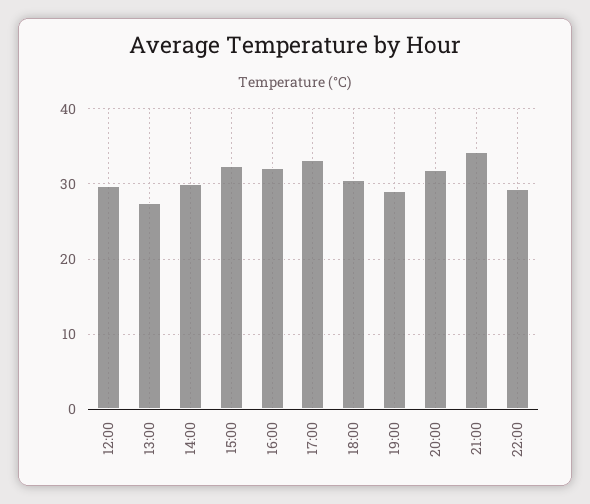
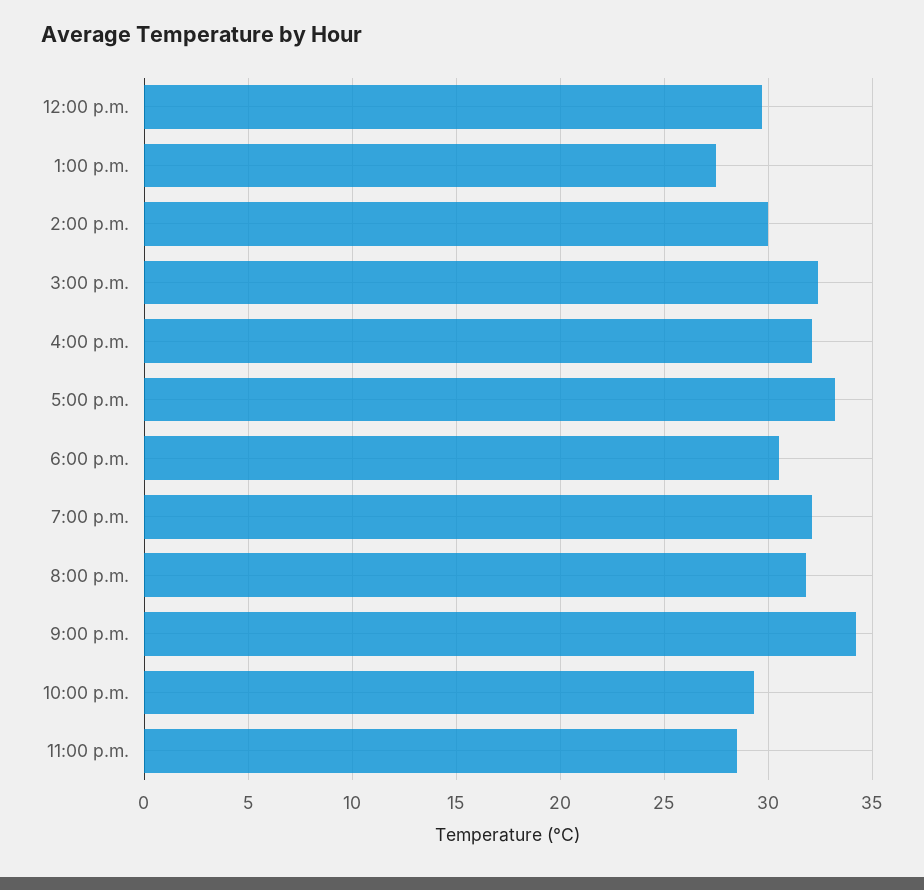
19:00: 29 -> 32
11:00 p.m.: none -> 28.5

